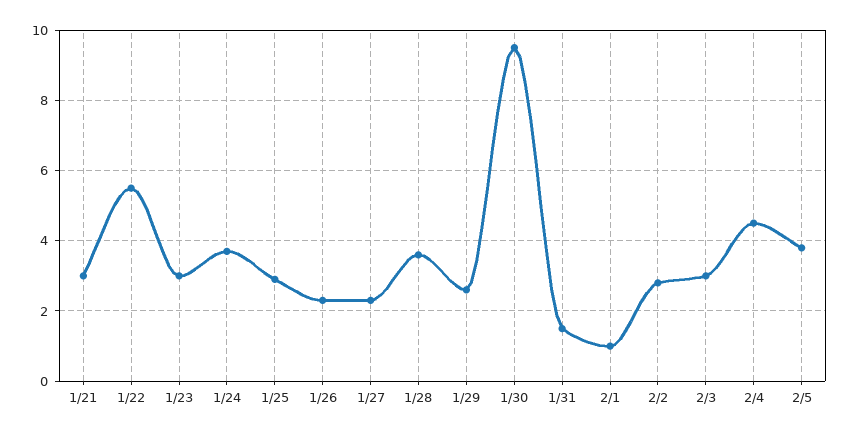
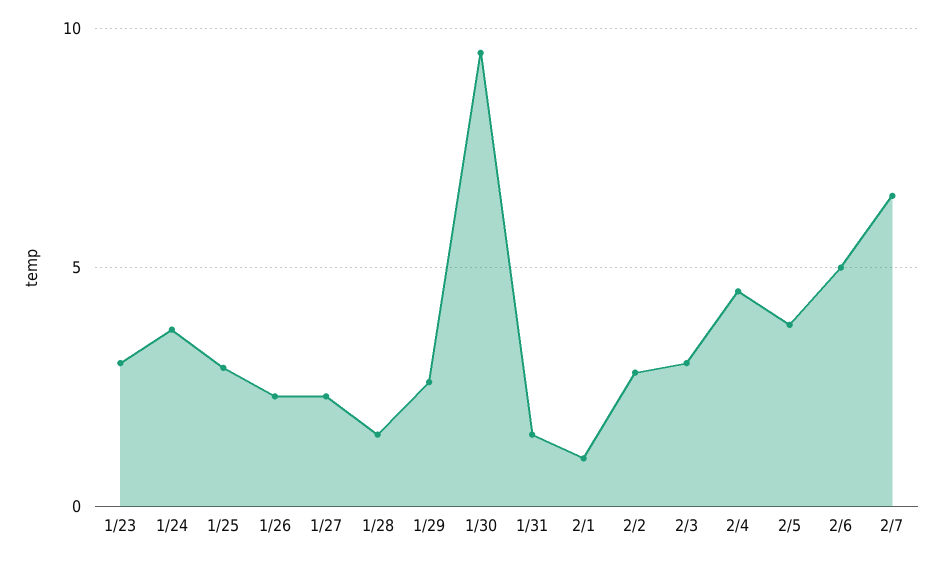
1/21: 3 -> none
1/22: 5.5 -> none
1/28: 3.5 -> 1.5
2/6: none -> 5
2/7: none -> 6.5

